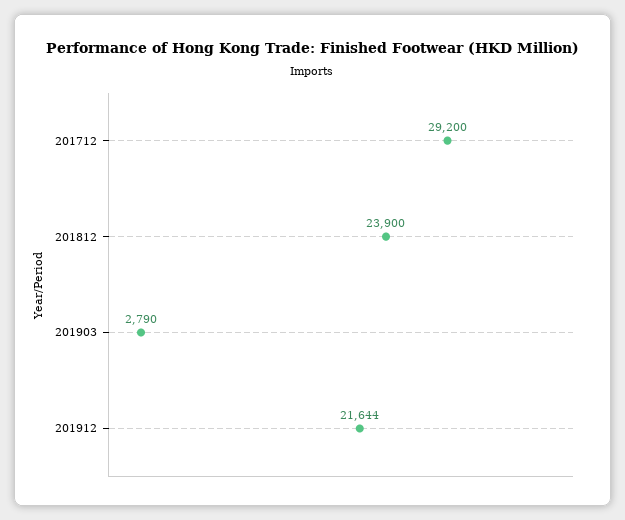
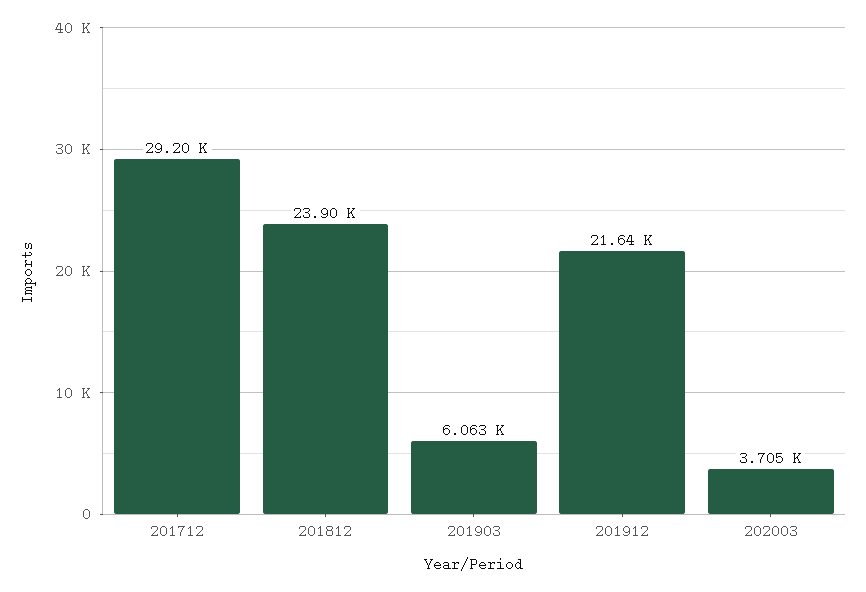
201903: 2790 -> 6063
202003: none -> 3705

